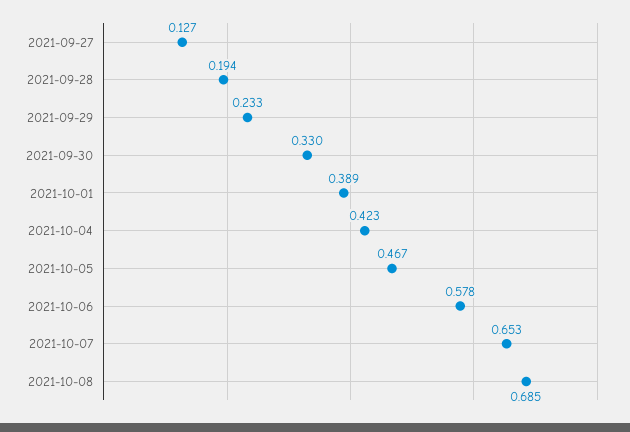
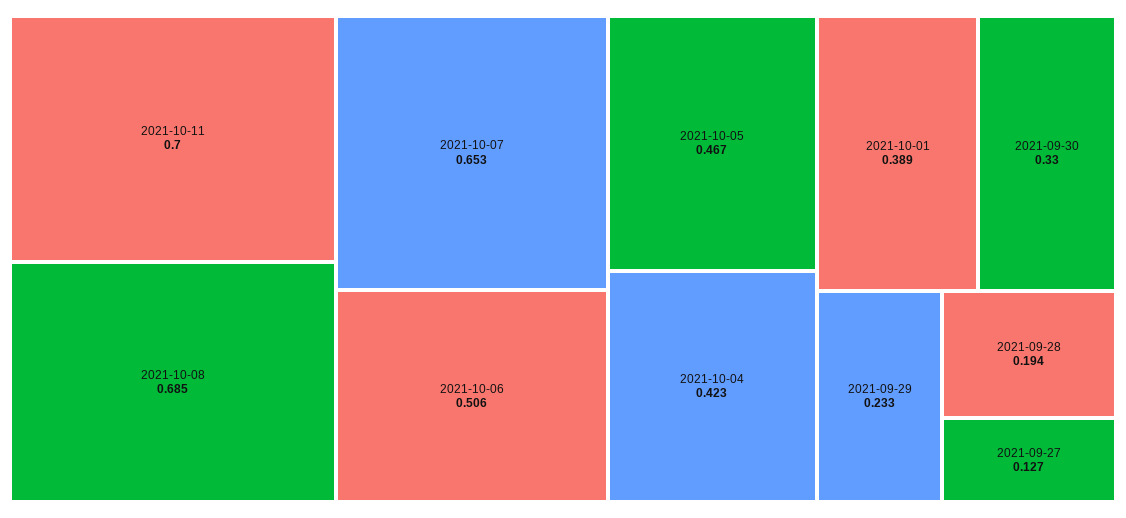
2021-10-06: 0.578 -> 0.506
2021-10-11: none -> 0.7

